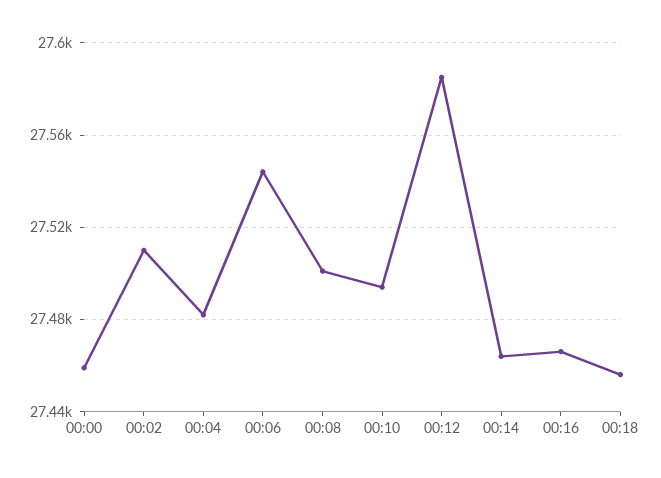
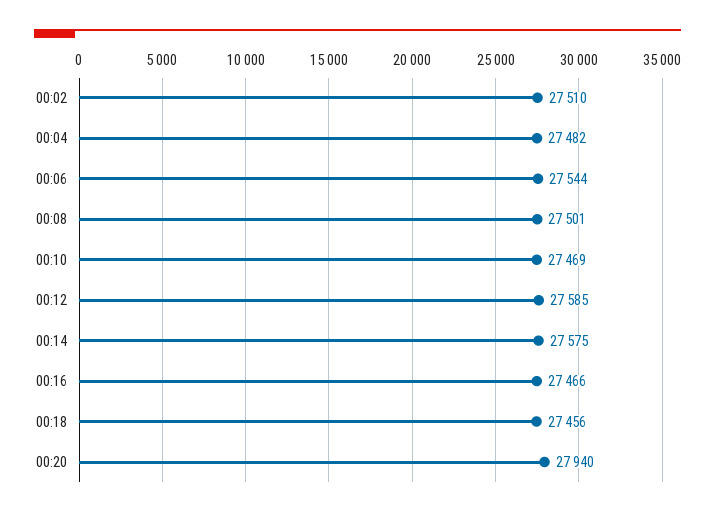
00:00: 27460 -> none
00:10: 27495 -> 27469
00:14: 27465 -> 27575
00:20: none -> 27940

